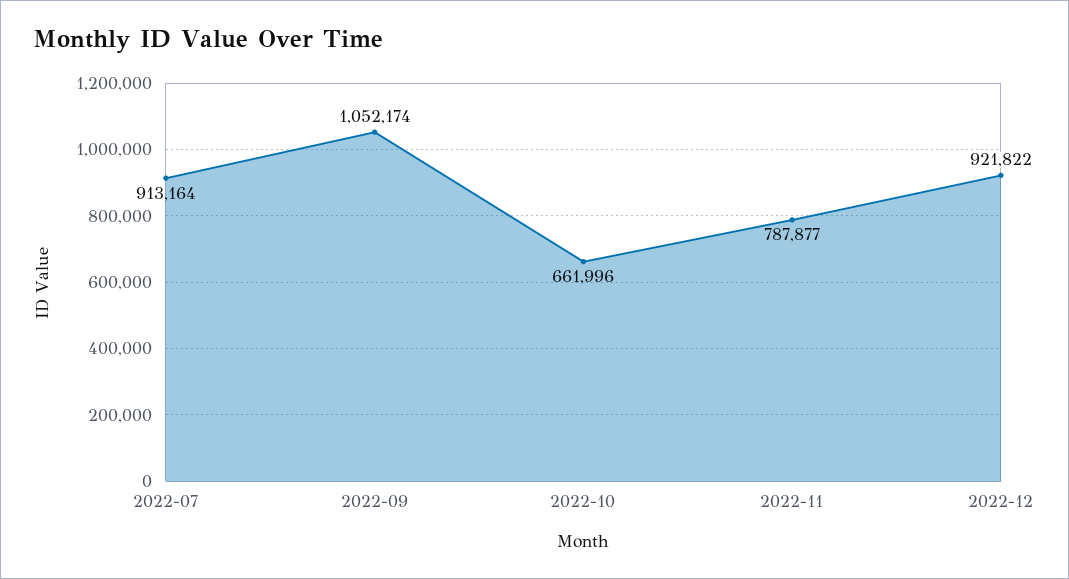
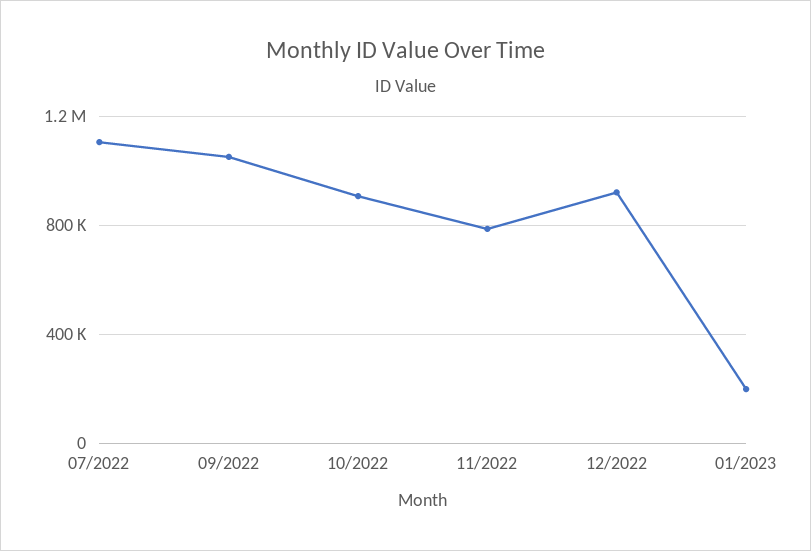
2022-07: 913164 -> 1100000
2022-10: 661996 -> 900000
01/2023: none -> 200000

